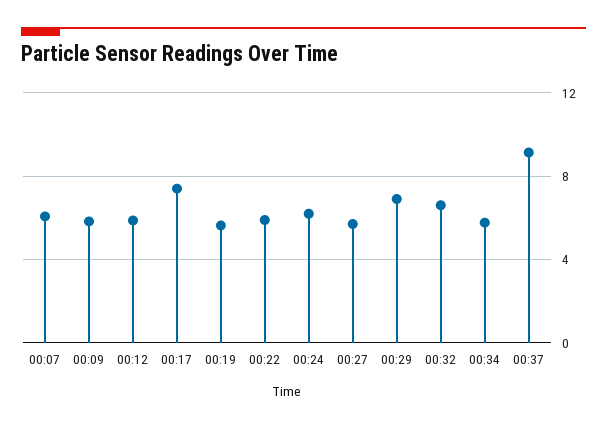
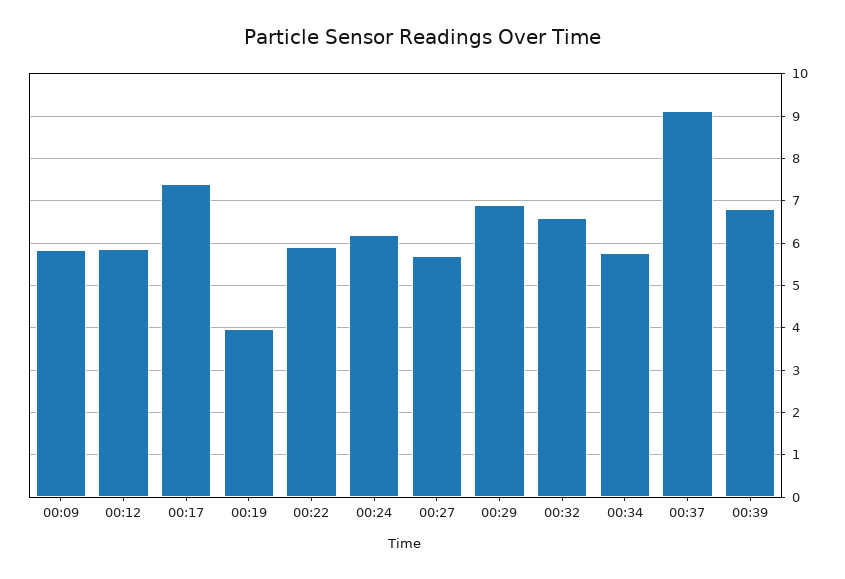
00:07: 6 -> none
00:19: 5.5 -> 4
00:39: none -> 6.8

